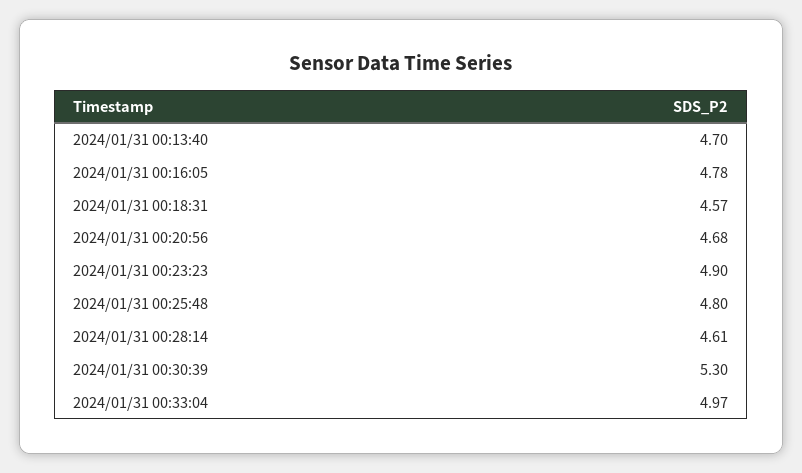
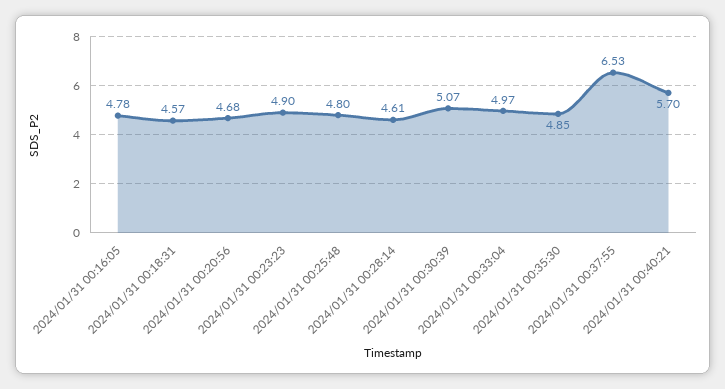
2024/01/31 00:13:40: 4.7 -> none
2024/01/31 00:30:39: 5.3 -> 5.07
2024/01/31 00:35:30: none -> 4.85
2024/01/31 00:37:55: none -> 6.53
2024/01/31 00:40:21: none -> 5.7

